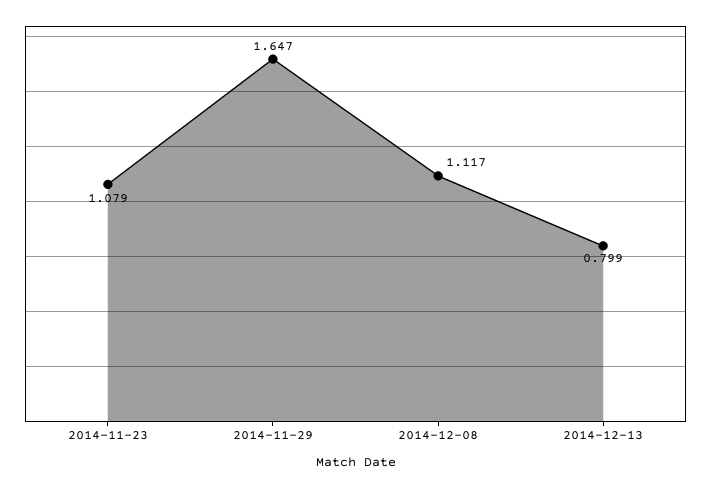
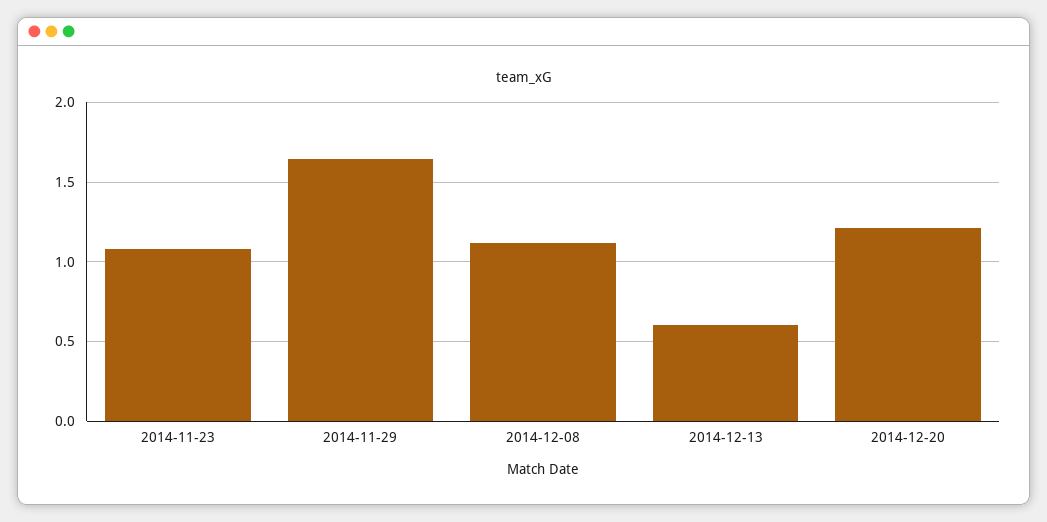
2014-12-13: 0.799 -> 0.6
2014-12-20: none -> 1.2

